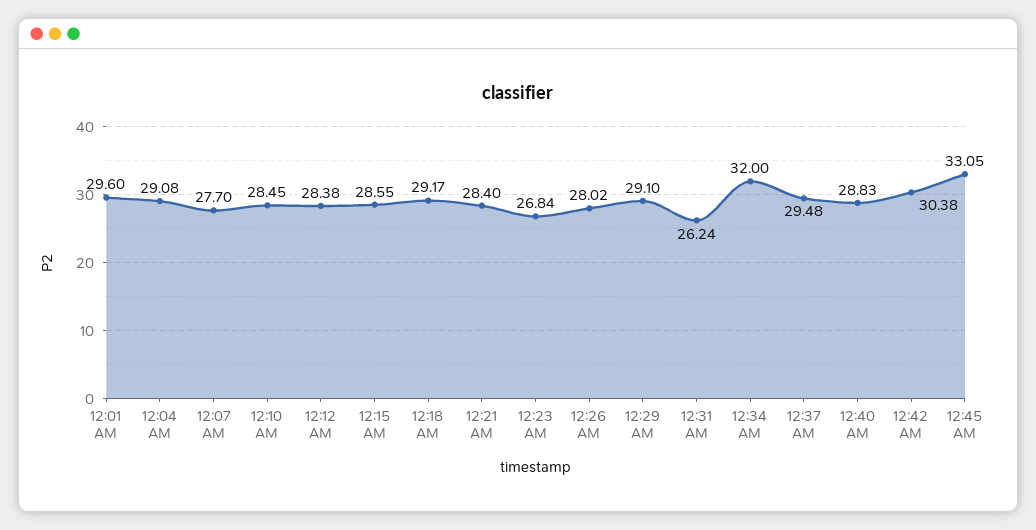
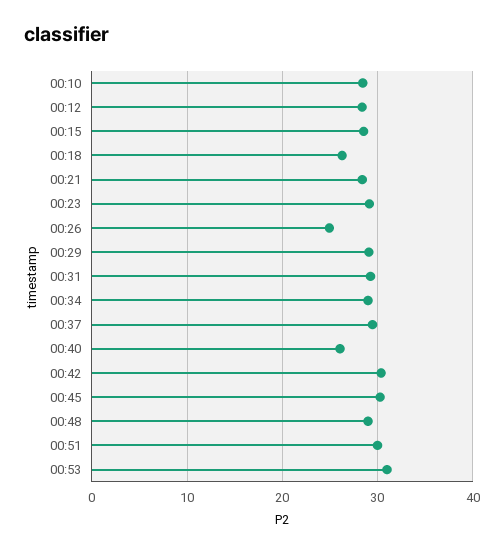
12:01 AM: 29.6 -> none
12:04 AM: 29.08 -> none
12:07 AM: 27.7 -> none
12:18 AM: 29.17 -> 26
12:23 AM: 26.84 -> 29
12:26 AM: 28.02 -> 25
12:31 AM: 26.24 -> 29
12:34 AM: 32 -> 29
12:40 AM: 28.83 -> 26
12:45 AM: 33.05 -> 30
00:48: none -> 29
00:51: none -> 30
00:53: none -> 31

